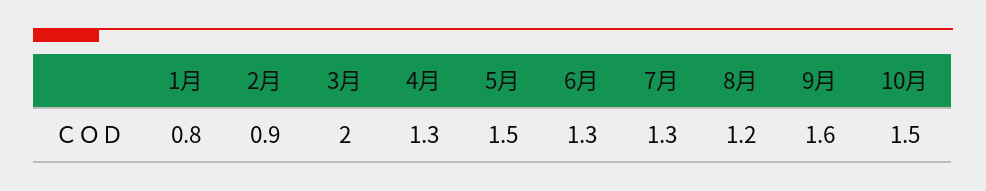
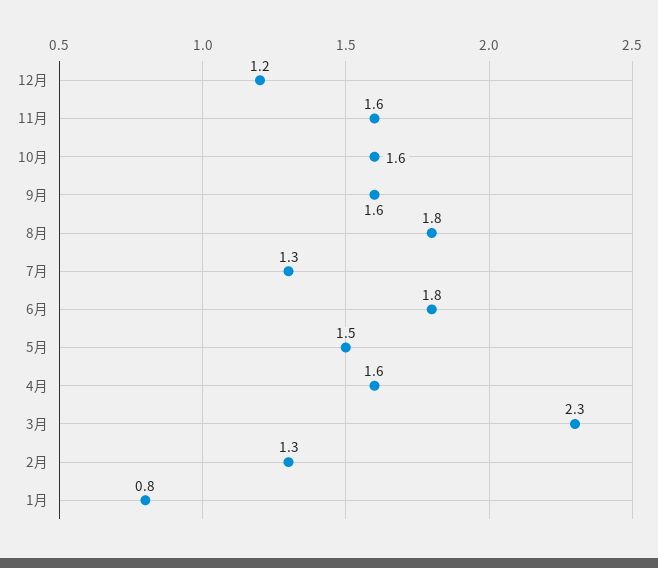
2月: 0.9 -> 1.3
3月: 2 -> 2.3
4月: 1.3 -> 1.6
6月: 1.3 -> 1.8
8月: 1.2 -> 1.8
10月: 1.5 -> 1.6
12月: none -> 1.2
11月: none -> 1.6

